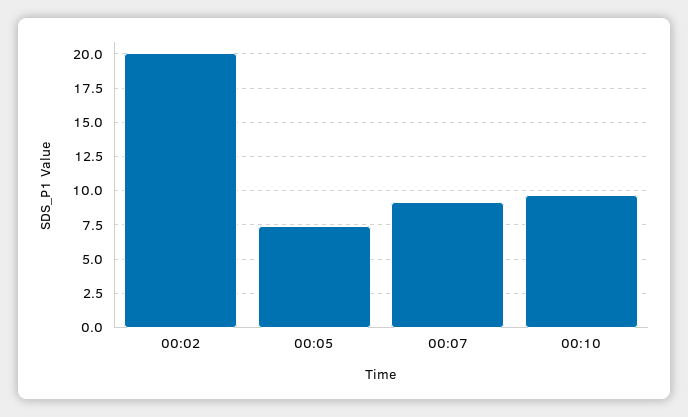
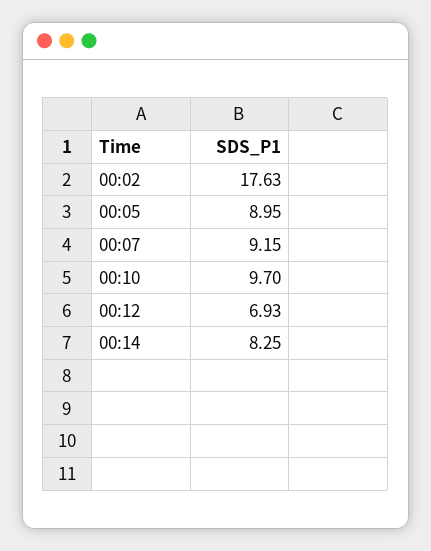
00:02: 20 -> 17.63
00:05: 7.5 -> 8.95
00:12: none -> 6.93
00:14: none -> 8.25

